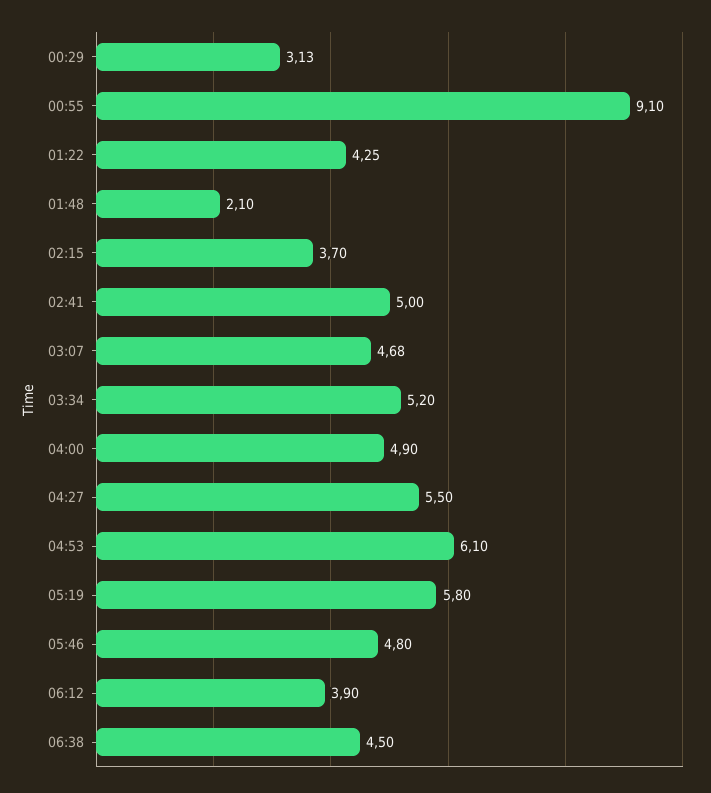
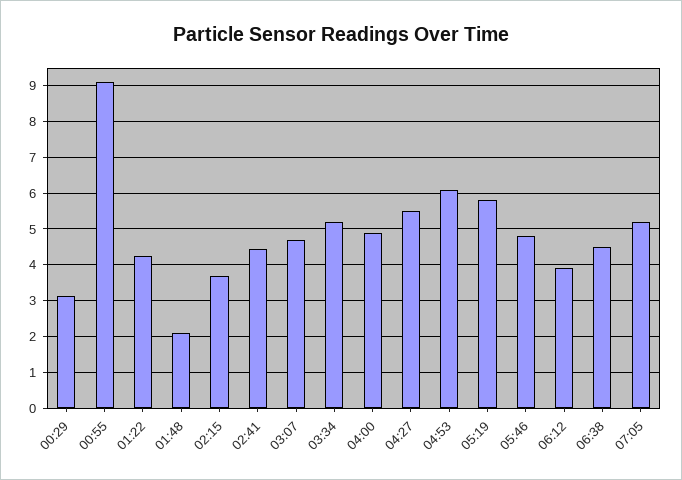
02:41: 5 -> 4.4
07:05: none -> 5.2

